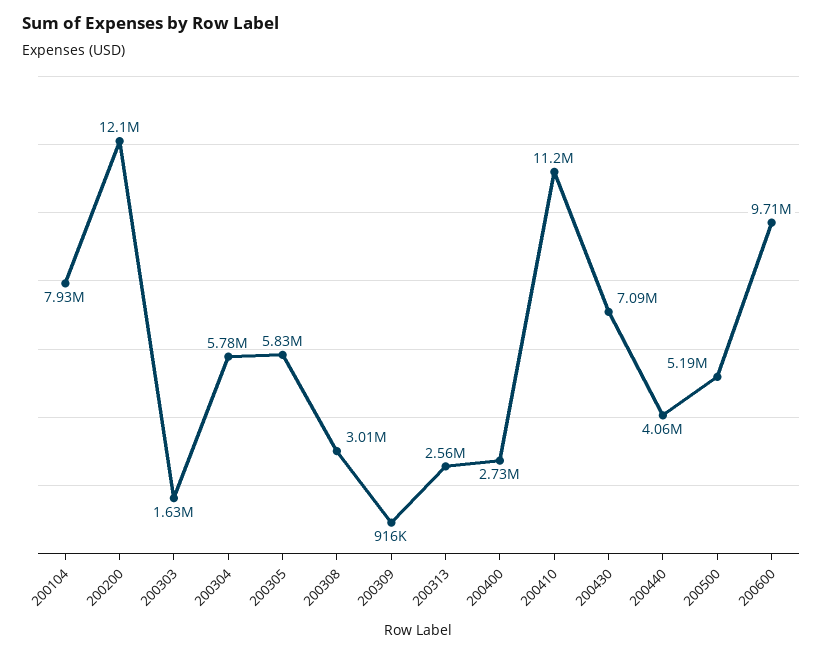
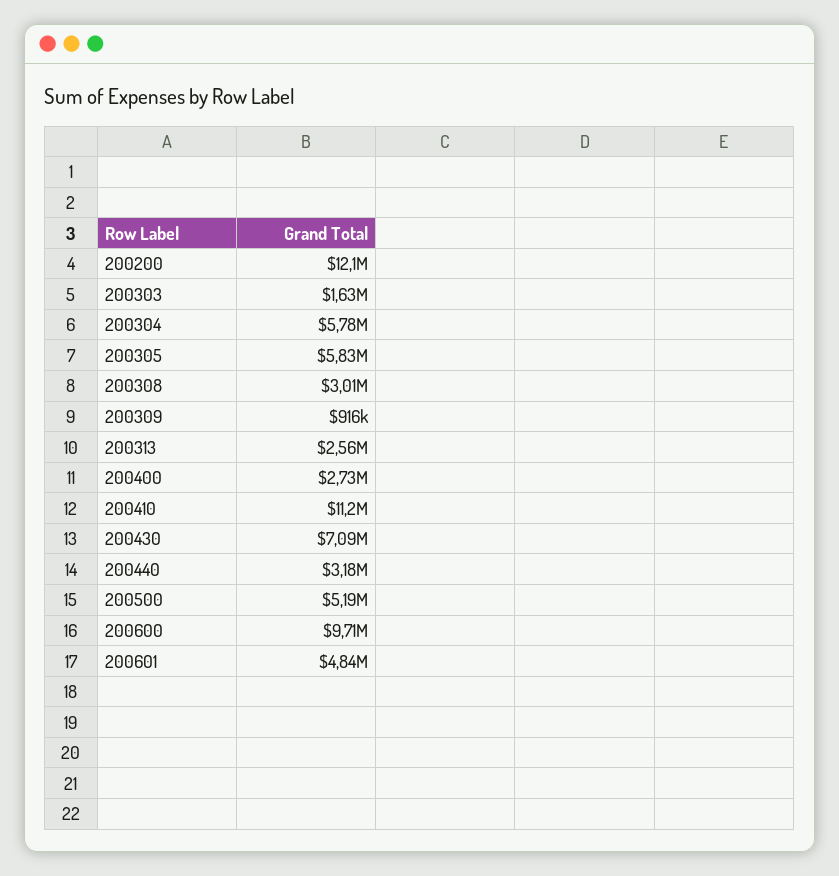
200104: 7930000 -> none
200440: 4060000 -> 3180000
200601: none -> 4840000

